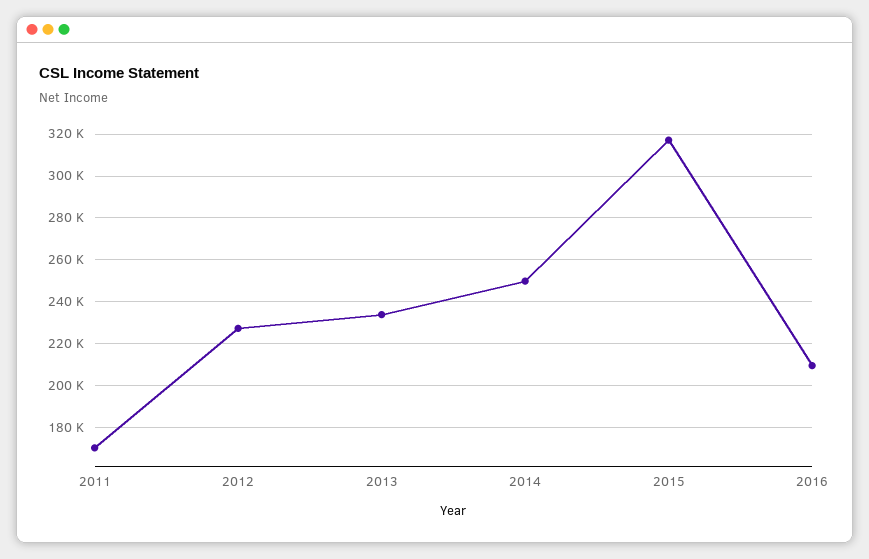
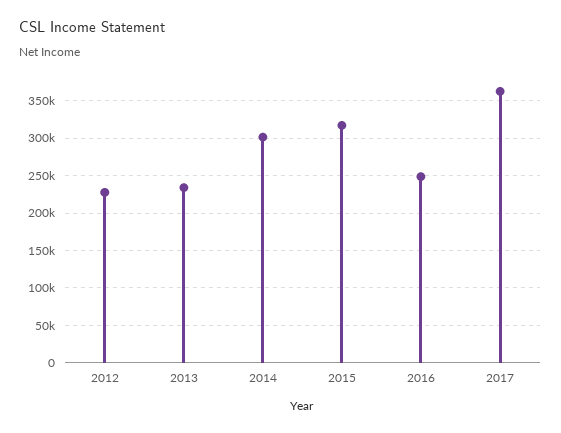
2011: 170000 -> none
2014: 250000 -> 300000
2016: 210000 -> 250000
2017: none -> 360000

